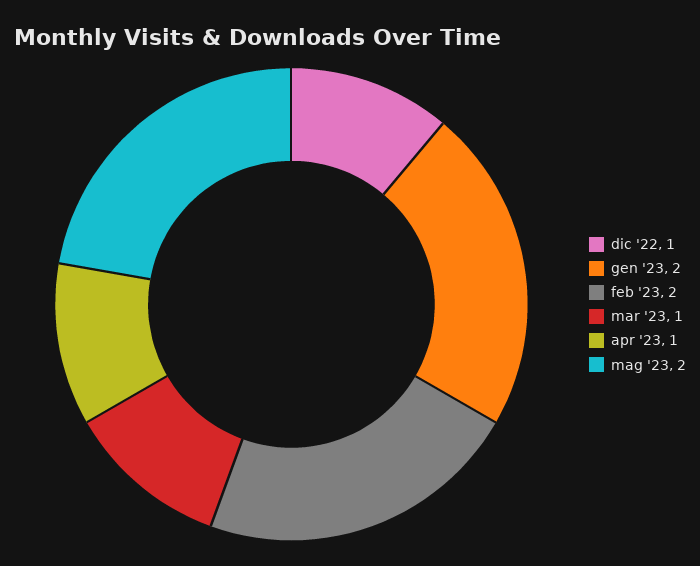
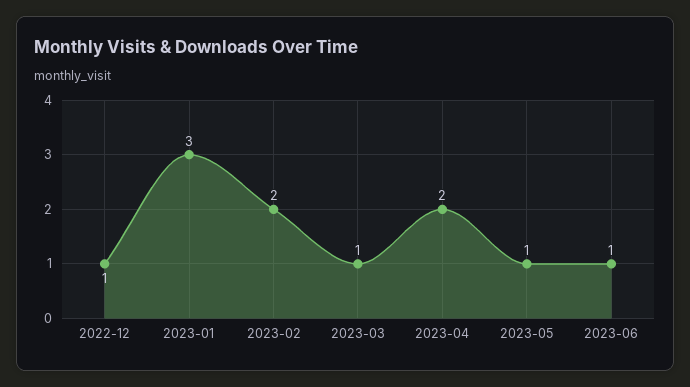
gen '23: 2 -> 3
apr '23: 1 -> 2
mag '23: 2 -> 1
2023-06: none -> 1

